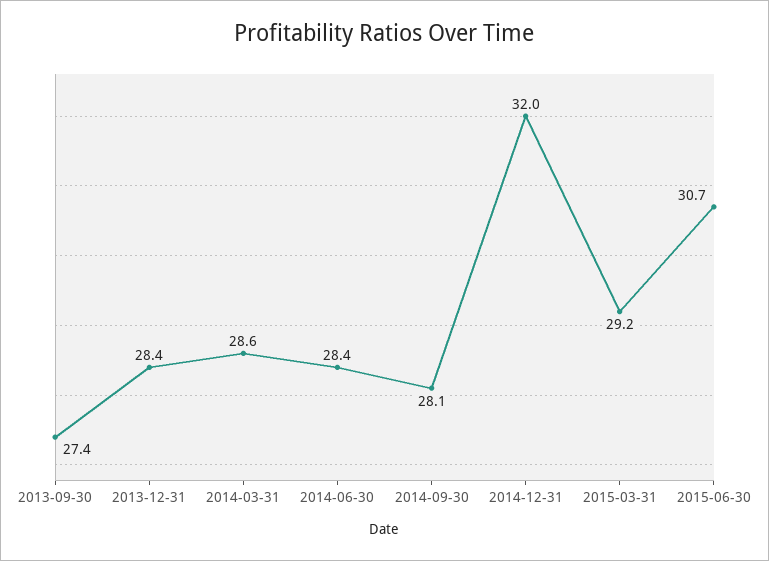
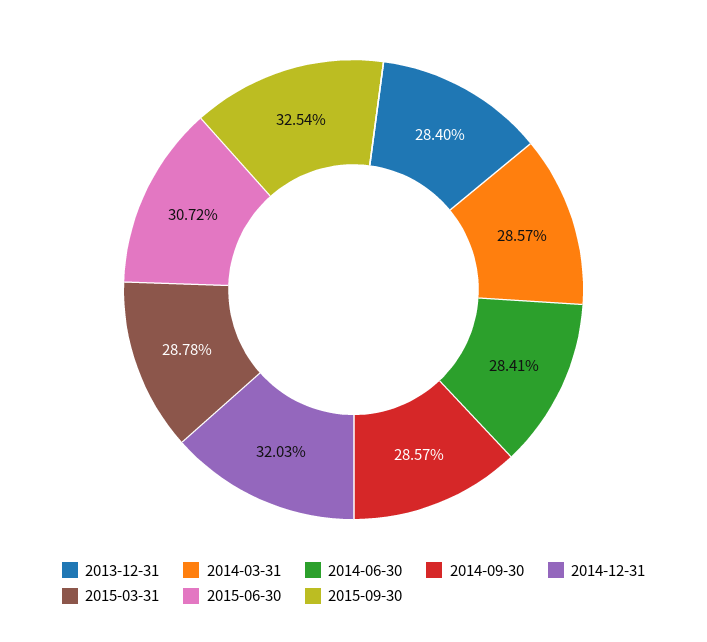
2013-09-30: 27.4 -> none
2014-09-30: 28.1 -> 28.57
2015-03-31: 29.2 -> 28.78
2015-09-30: none -> 32.54

